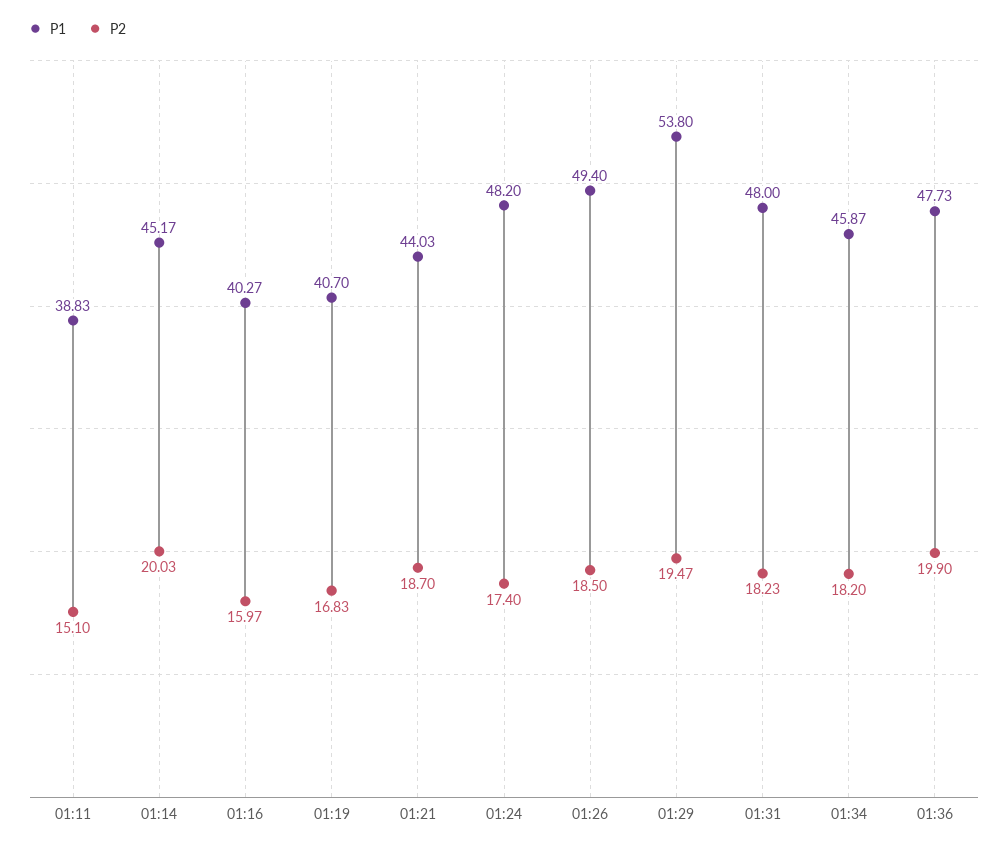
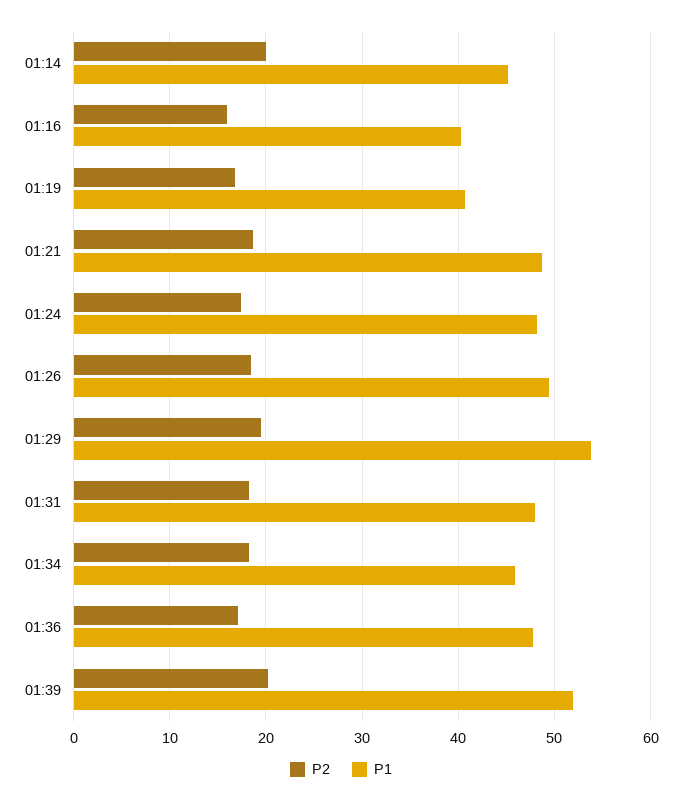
P1, 01:11: 38.83 -> none
P2, 01:11: 15.1 -> none
P1, 01:21: 44.03 -> 49
P2, 01:36: 19.9 -> 17
P2, 01:39: none -> 20
P1, 01:39: none -> 52

